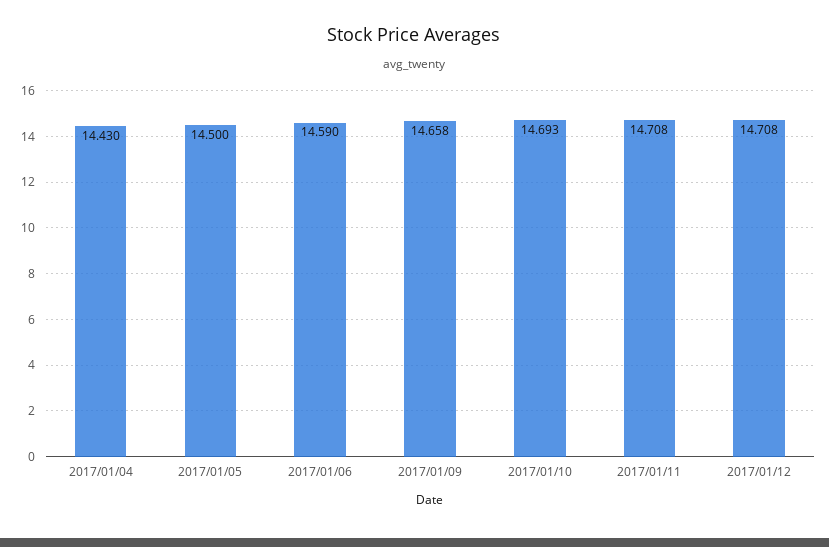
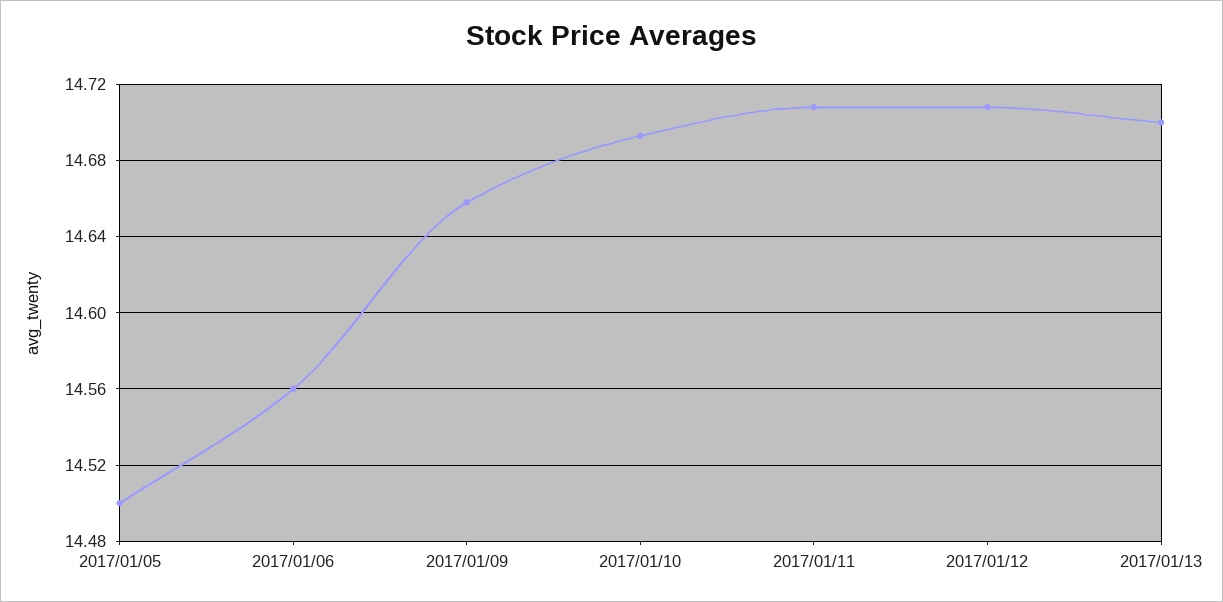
2017/01/04: 14.43 -> none
2017/01/06: 14.59 -> 14.56
2017/01/13: none -> 14.7

